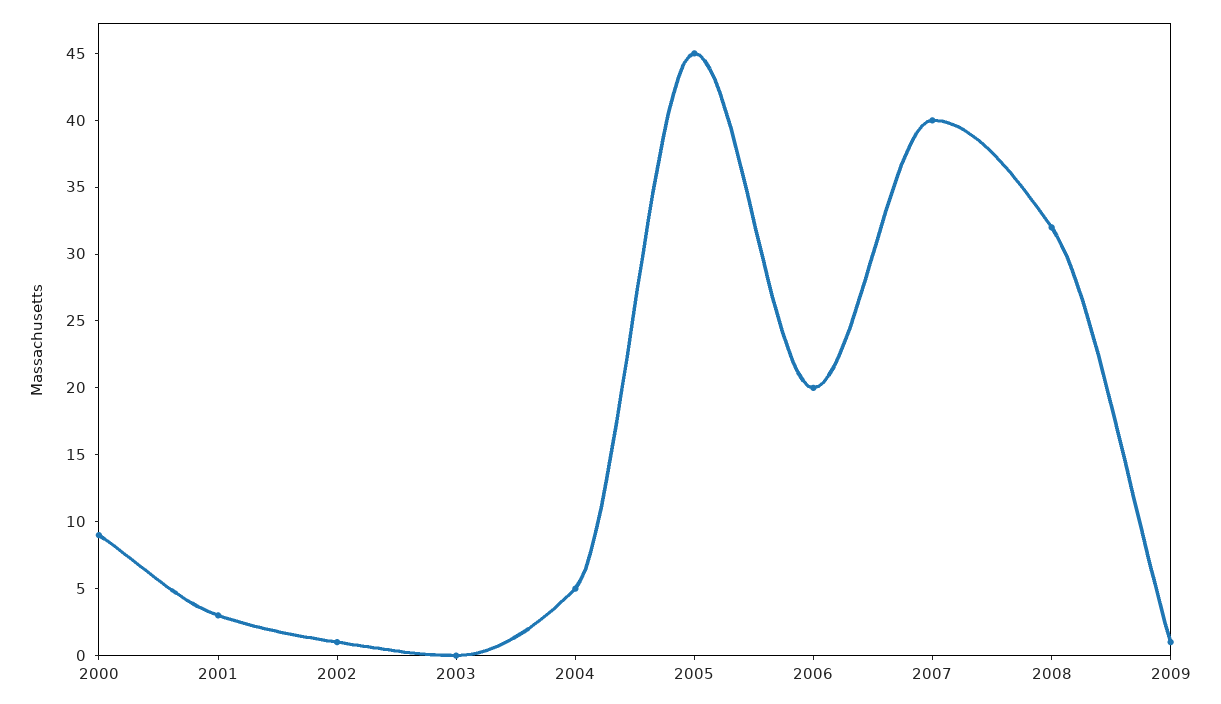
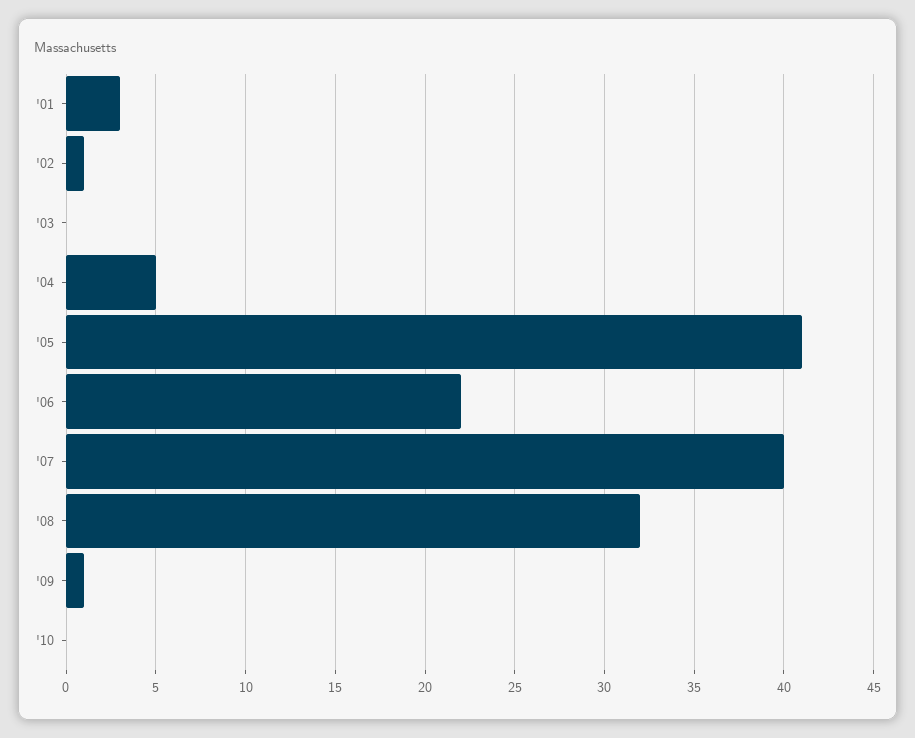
2000: 9 -> none
2005: 45 -> 41
2006: 20 -> 22
'10: none -> 0

